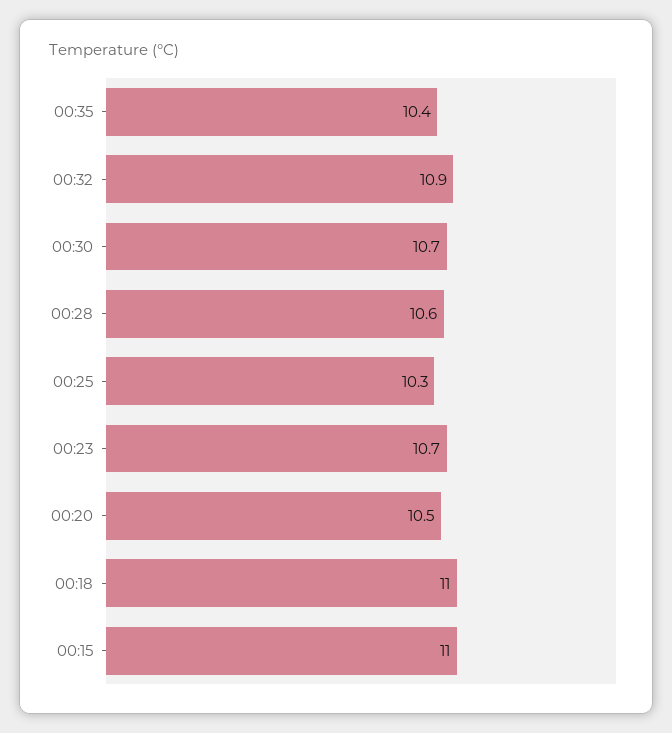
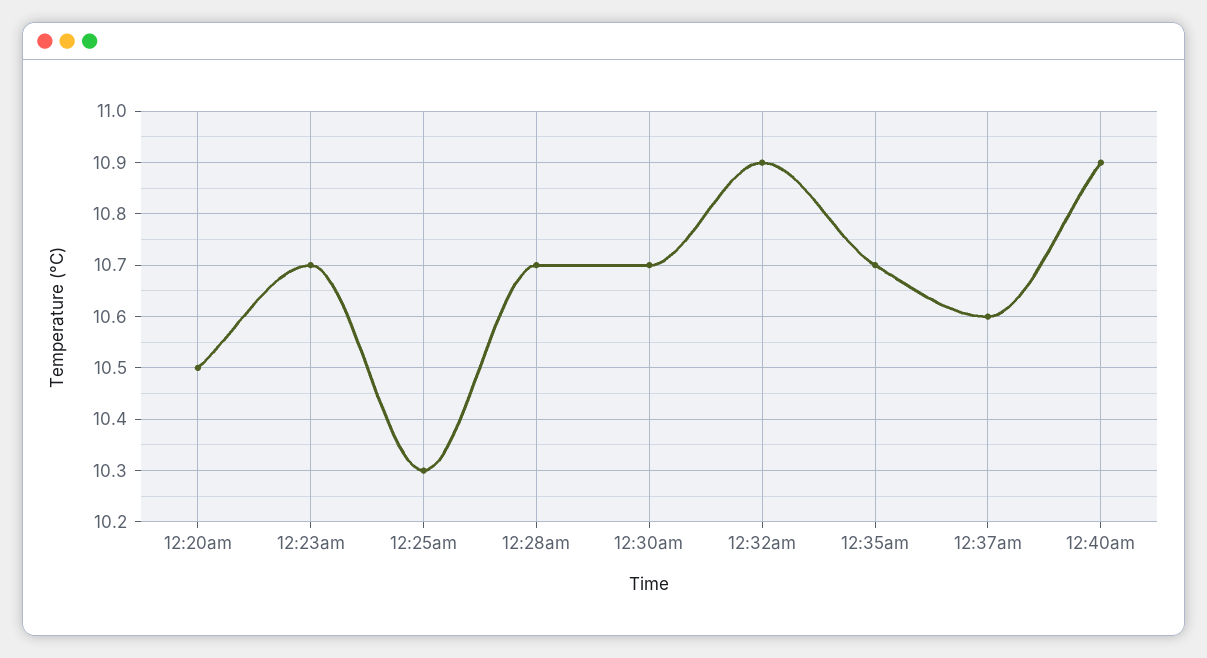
00:35: 10.4 -> 10.7
00:28: 10.6 -> 10.7
00:18: 11 -> none
00:15: 11 -> none
12:37am: none -> 10.6
12:40am: none -> 10.9

